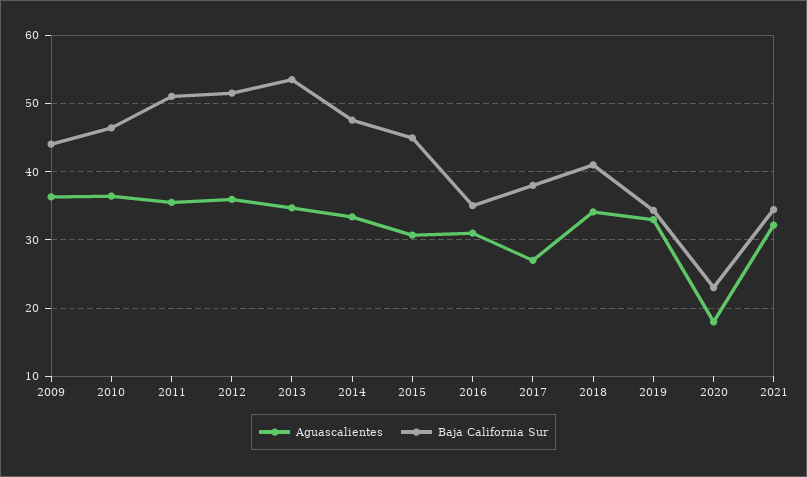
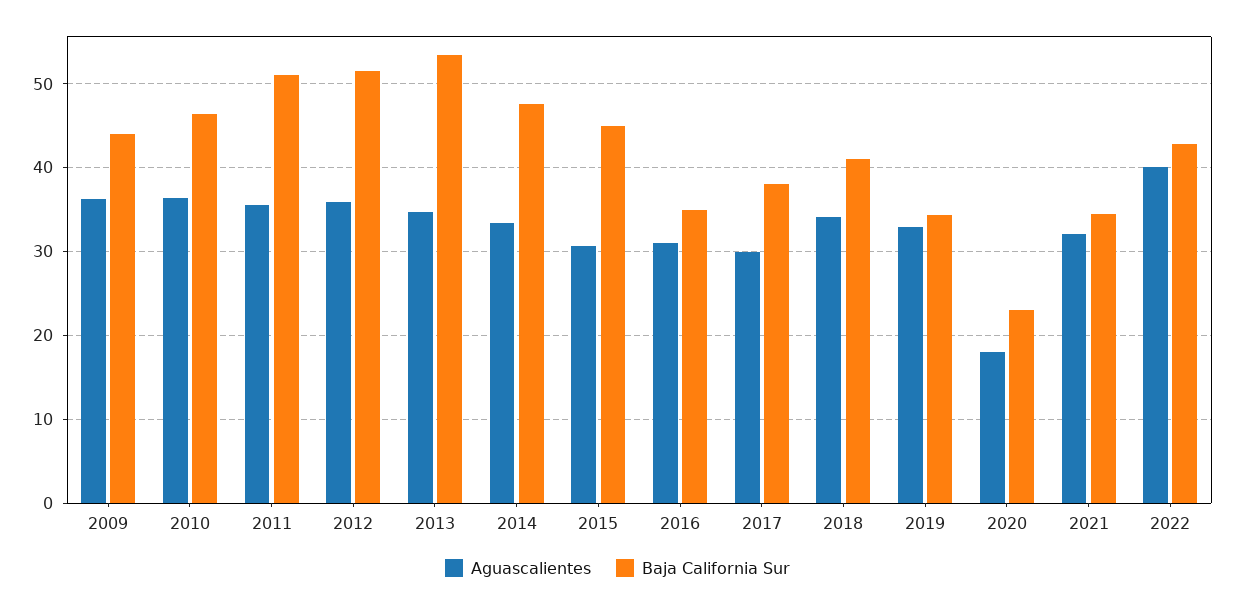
Aguascalientes, 2017: 27 -> 30
Aguascalientes, 2022: none -> 40
Baja California Sur, 2022: none -> 43

